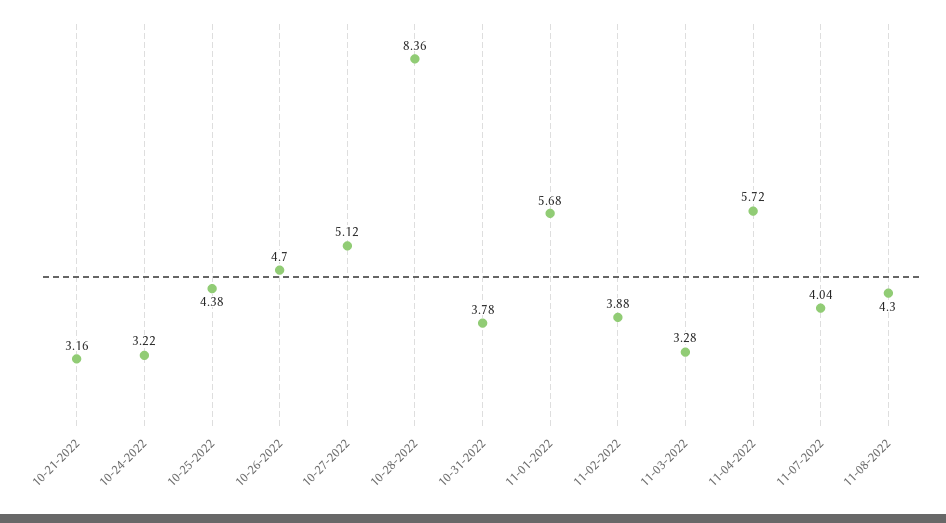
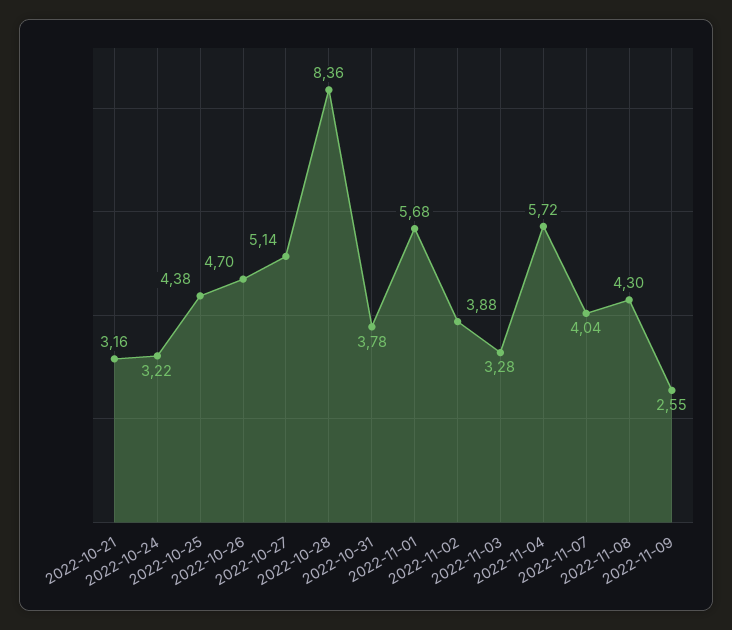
10-27-2022: 5.12 -> 5.14
2022-11-09: none -> 2.55

